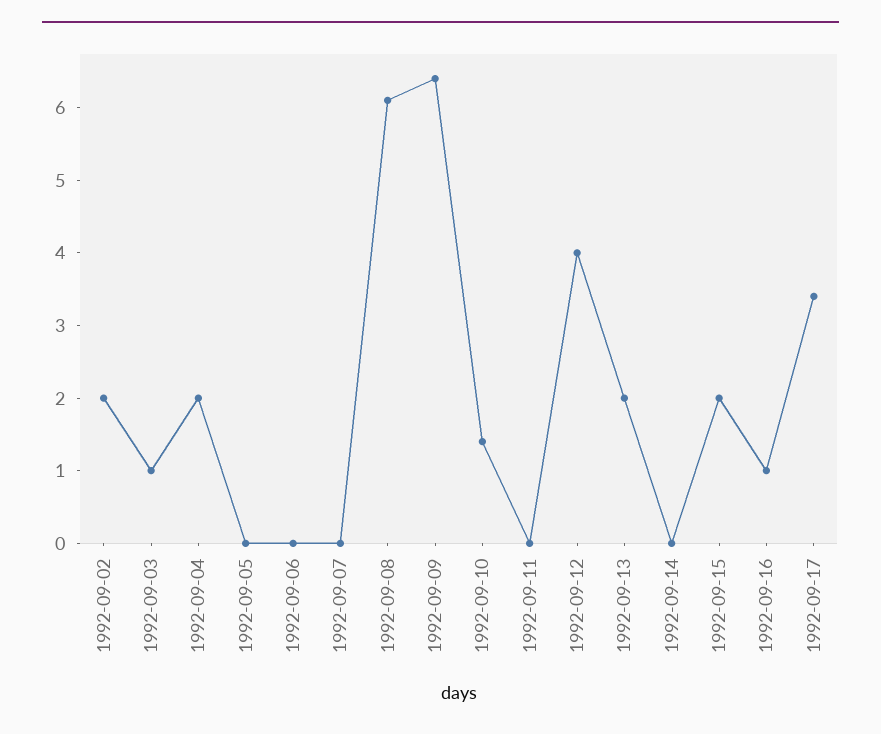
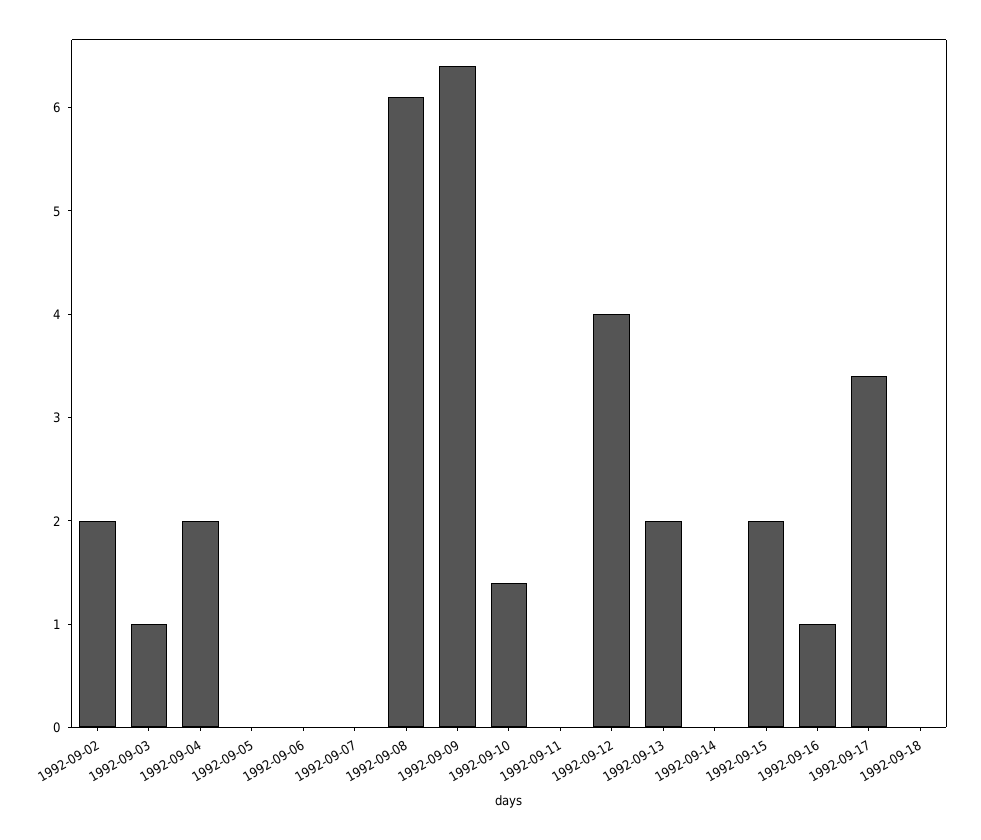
1992-09-18: none -> 0

